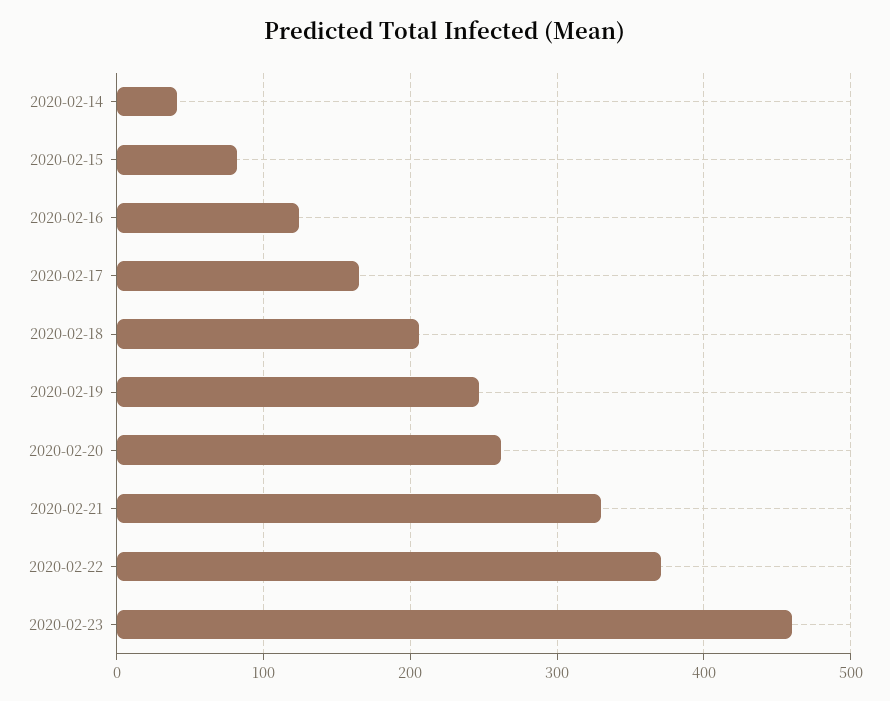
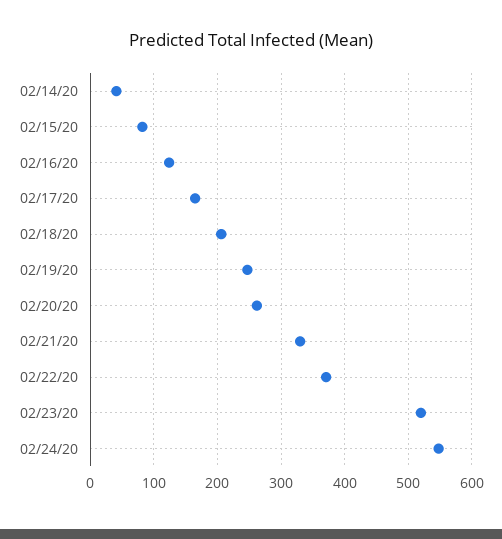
2020-02-23: 460 -> 520
02/24/20: none -> 550

